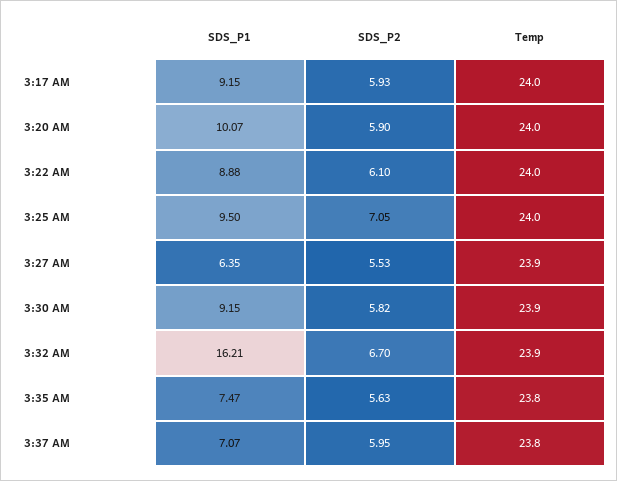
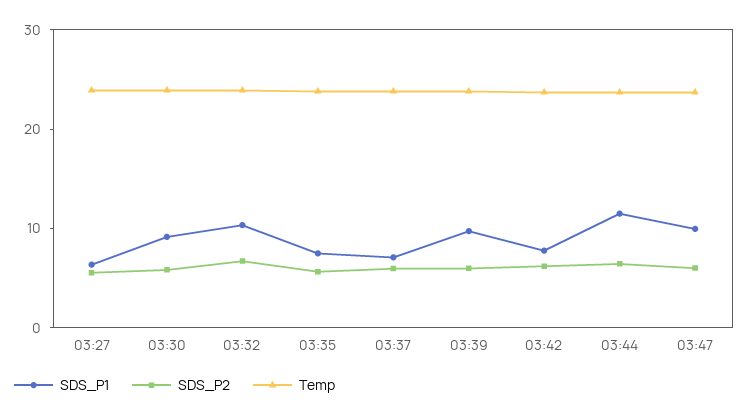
SDS_P1, 3:17 AM: 9.15 -> none
SDS_P2, 3:17 AM: 5.93 -> none
Temp, 3:17 AM: 24 -> none
SDS_P1, 3:20 AM: 10.07 -> none
SDS_P2, 3:20 AM: 5.9 -> none
Temp, 3:20 AM: 24 -> none
SDS_P1, 3:22 AM: 8.88 -> none
SDS_P2, 3:22 AM: 6.1 -> none
Temp, 3:22 AM: 24 -> none
SDS_P1, 3:25 AM: 9.5 -> none
SDS_P2, 3:25 AM: 7.05 -> none
Temp, 3:25 AM: 24 -> none
SDS_P1, 3:32 AM: 16.21 -> 10
SDS_P1, 03:39: none -> 10
SDS_P2, 03:39: none -> 6
Temp, 03:39: none -> 24
SDS_P1, 03:42: none -> 8
SDS_P2, 03:42: none -> 6
Temp, 03:42: none -> 24
SDS_P1, 03:44: none -> 12
SDS_P2, 03:44: none -> 6
Temp, 03:44: none -> 24
SDS_P1, 03:47: none -> 10
SDS_P2, 03:47: none -> 6
Temp, 03:47: none -> 24

